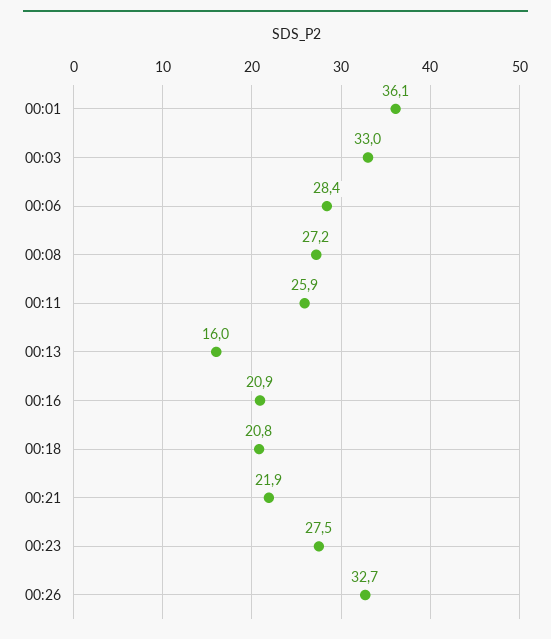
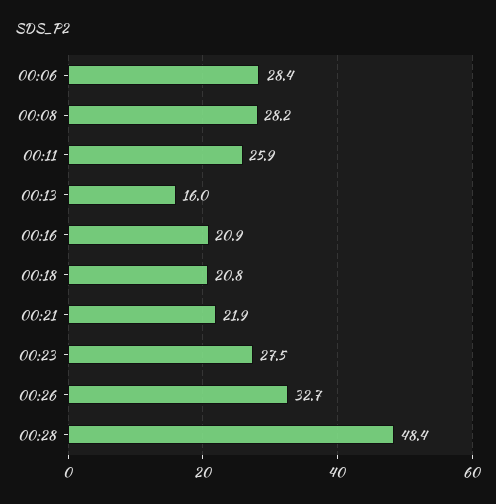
00:01: 36.1 -> none
00:03: 33 -> none
00:08: 27.2 -> 28.2
00:28: none -> 48.4

